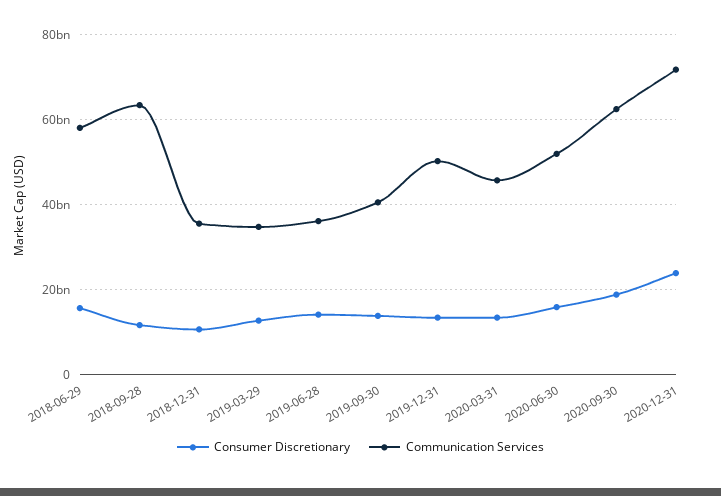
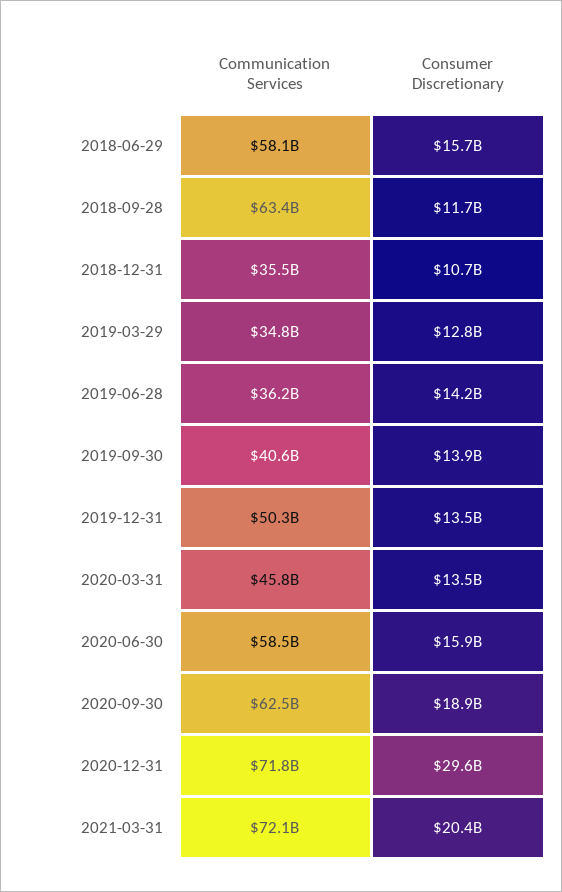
Communication Services, 2020-06-30: 52000000000 -> 58500000000
Consumer Discretionary, 2020-12-31: 24000000000 -> 29600000000
Communication Services, 2021-03-31: none -> 72100000000
Consumer Discretionary, 2021-03-31: none -> 20400000000

